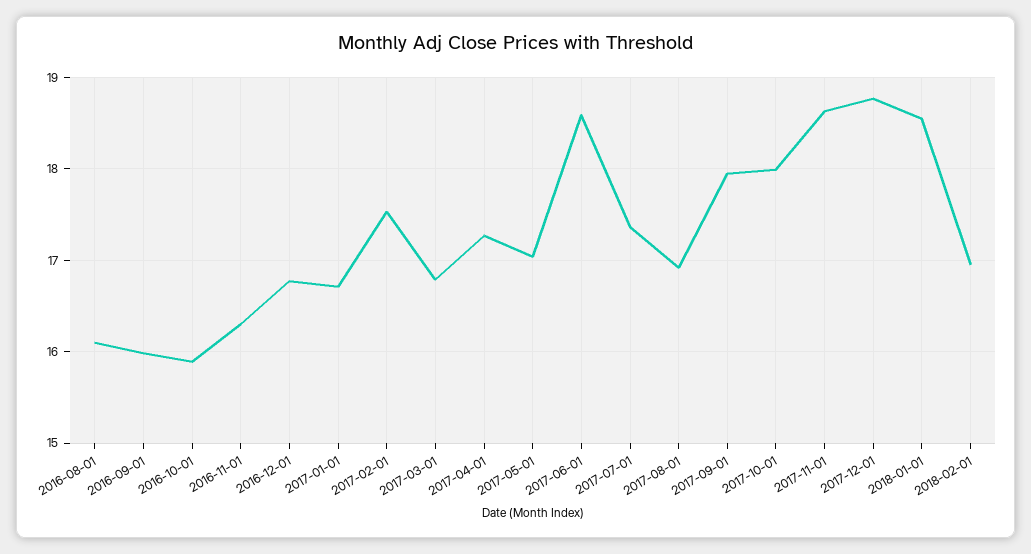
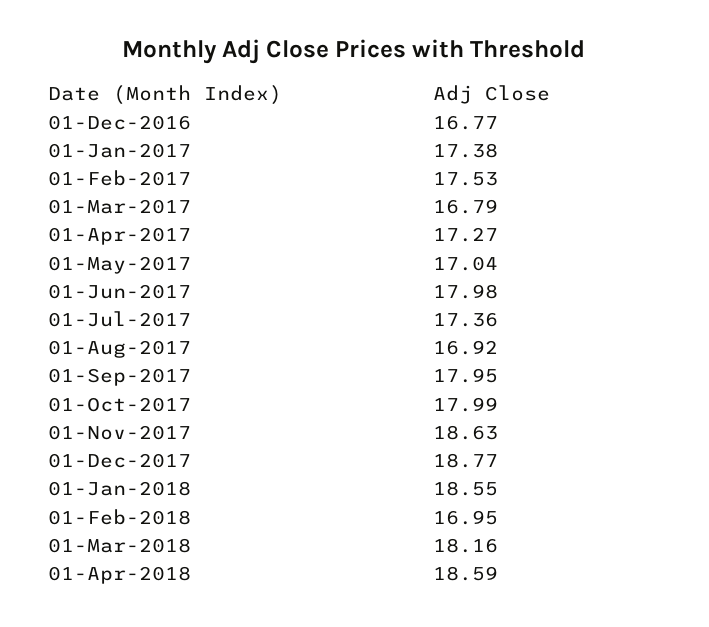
2016-08-01: 16.1 -> none
2016-09-01: 16 -> none
2016-10-01: 15.9 -> none
2016-11-01: 16.3 -> none
2017-01-01: 16.7 -> 17.38
2017-06-01: 18.6 -> 17.98
01-Mar-2018: none -> 18.16
01-Apr-2018: none -> 18.59

